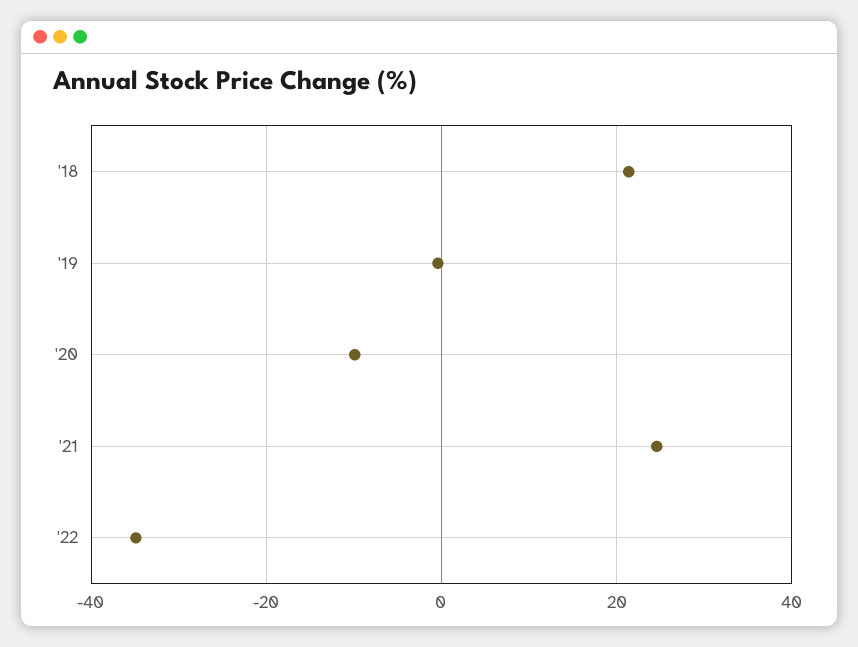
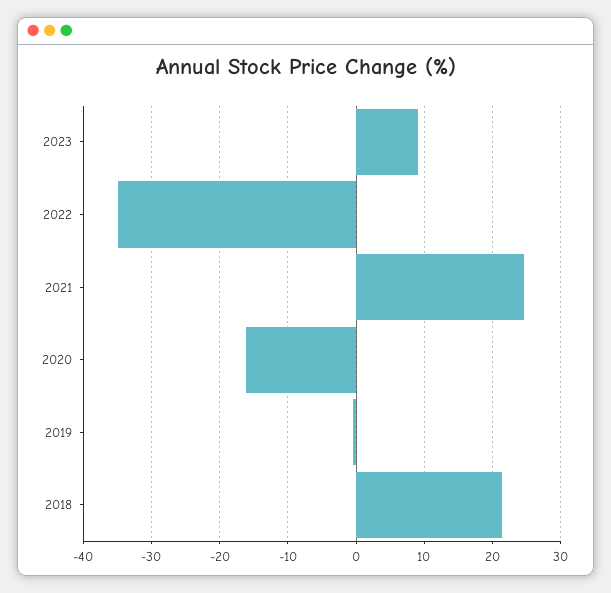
'20: -10 -> -16
2023: none -> 9

